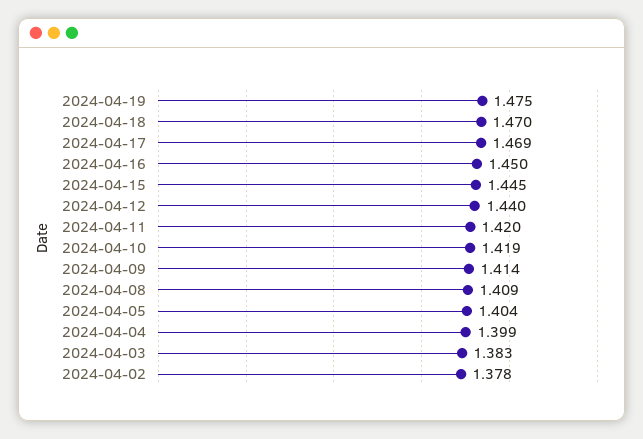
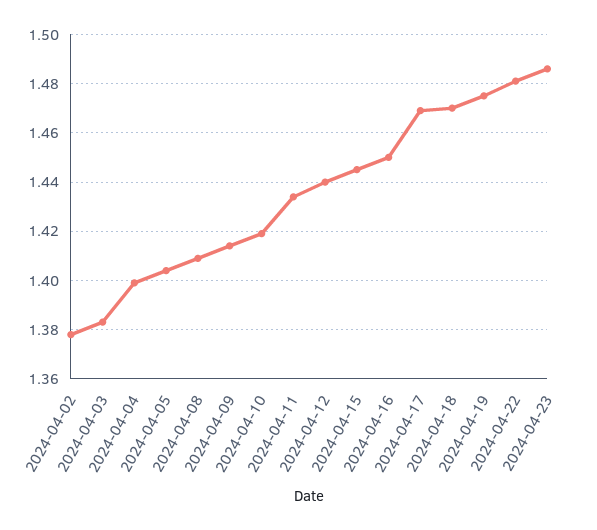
2024-04-11: 1.42 -> 1.435
2024-04-22: none -> 1.48
2024-04-23: none -> 1.485

